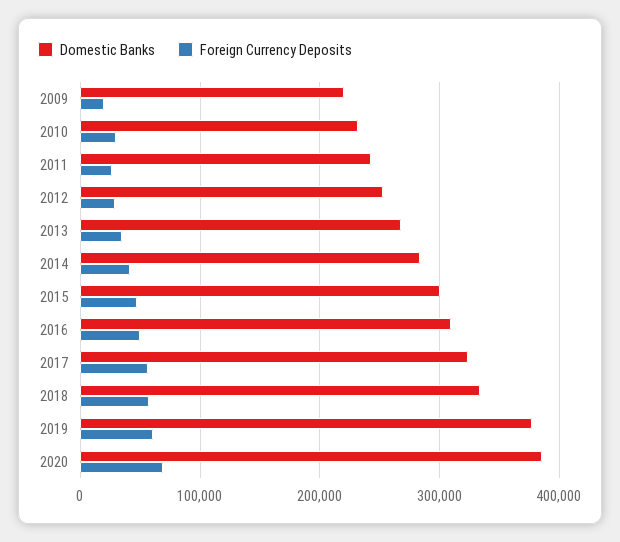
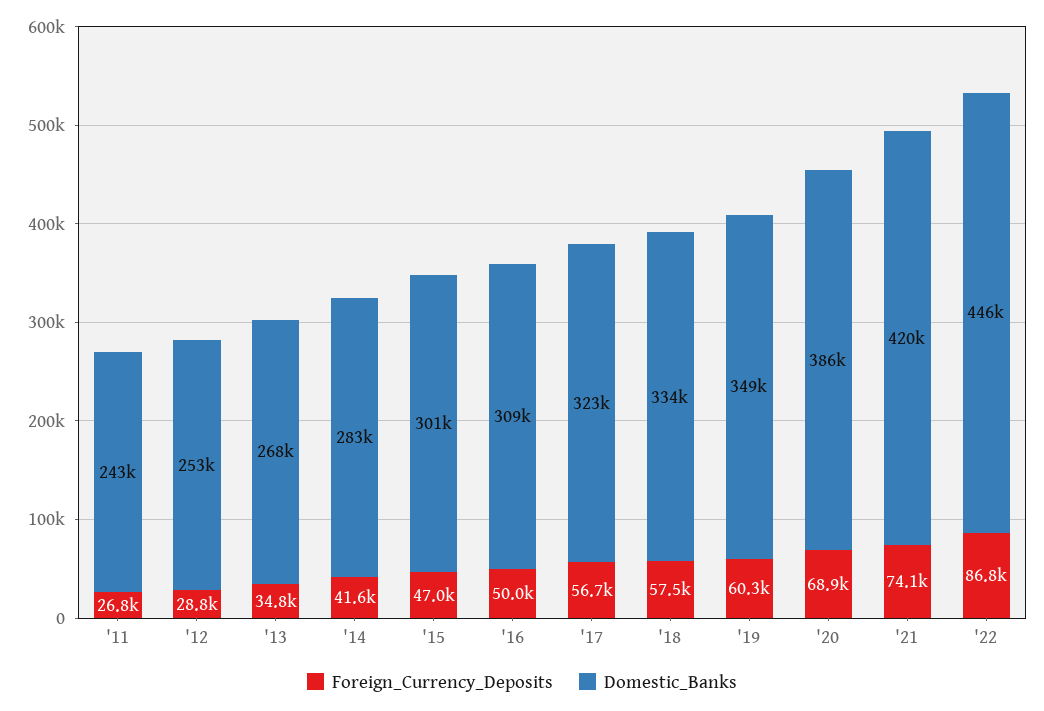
Domestic Banks, 2009: 220000 -> none
Foreign Currency Deposits, 2009: 20000 -> none
Domestic Banks, 2010: 230000 -> none
Foreign Currency Deposits, 2010: 30000 -> none
Domestic Banks, 2019: 380000 -> 349000
Foreign Currency Deposits, '21: none -> 74100
Domestic Banks, '21: none -> 420000
Foreign Currency Deposits, '22: none -> 86800
Domestic Banks, '22: none -> 446000

